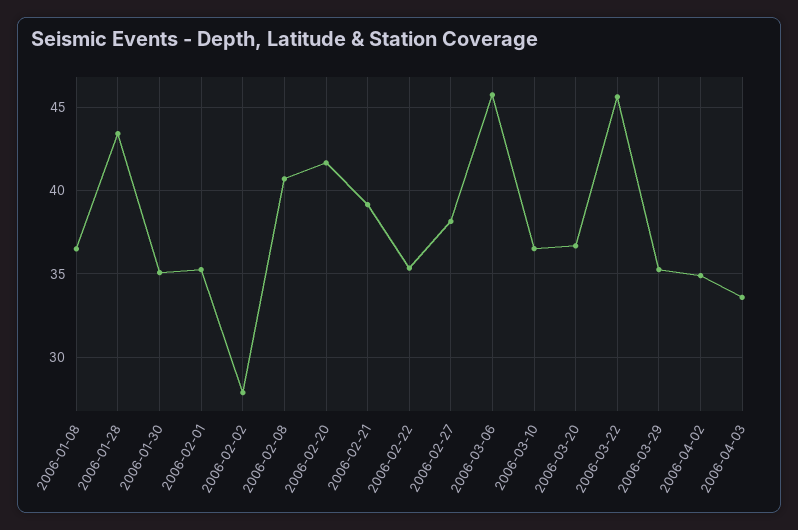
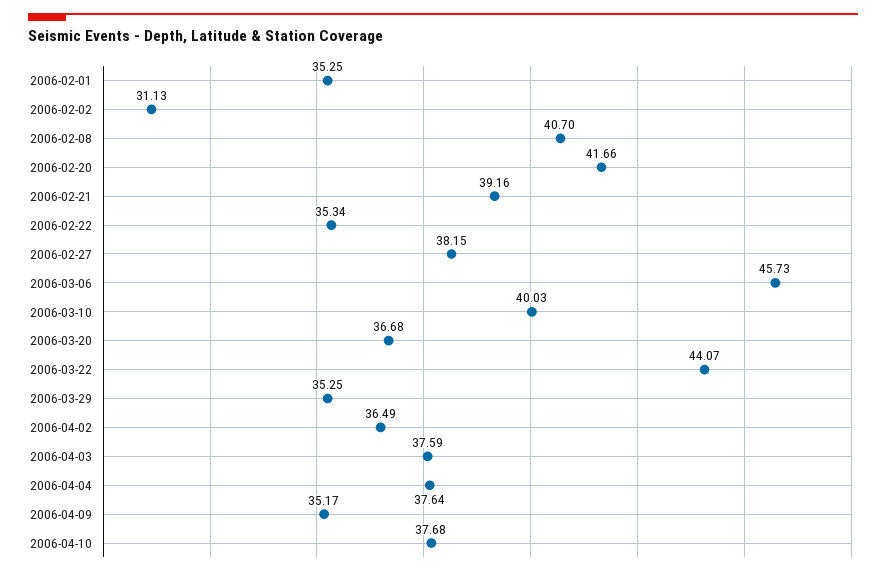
2006-01-08: 36.5 -> none
2006-01-28: 43.5 -> none
2006-01-30: 35 -> none
2006-02-02: 28 -> 31.13
2006-03-10: 36.5 -> 40.03
2006-03-22: 45.5 -> 44.07
2006-04-02: 35 -> 36.49
2006-04-03: 33.5 -> 37.59
2006-04-04: none -> 37.64
2006-04-09: none -> 35.17
2006-04-10: none -> 37.68

